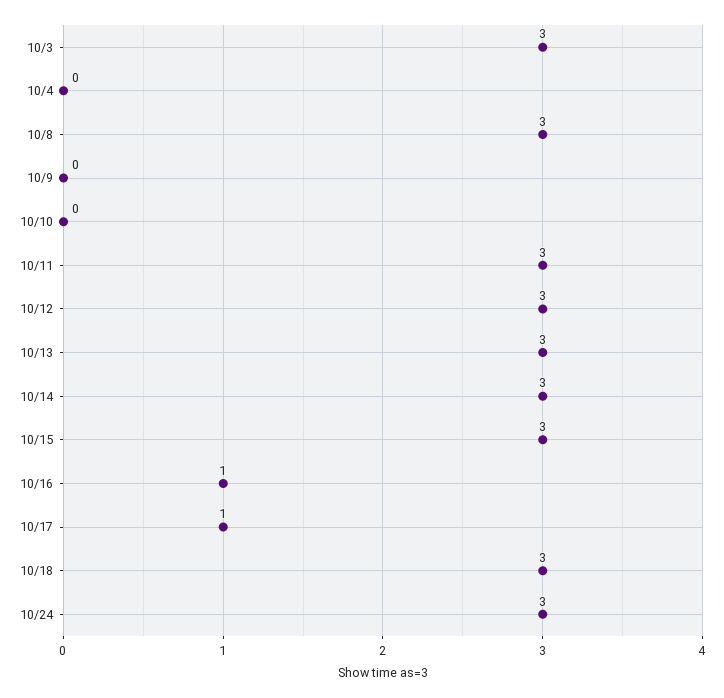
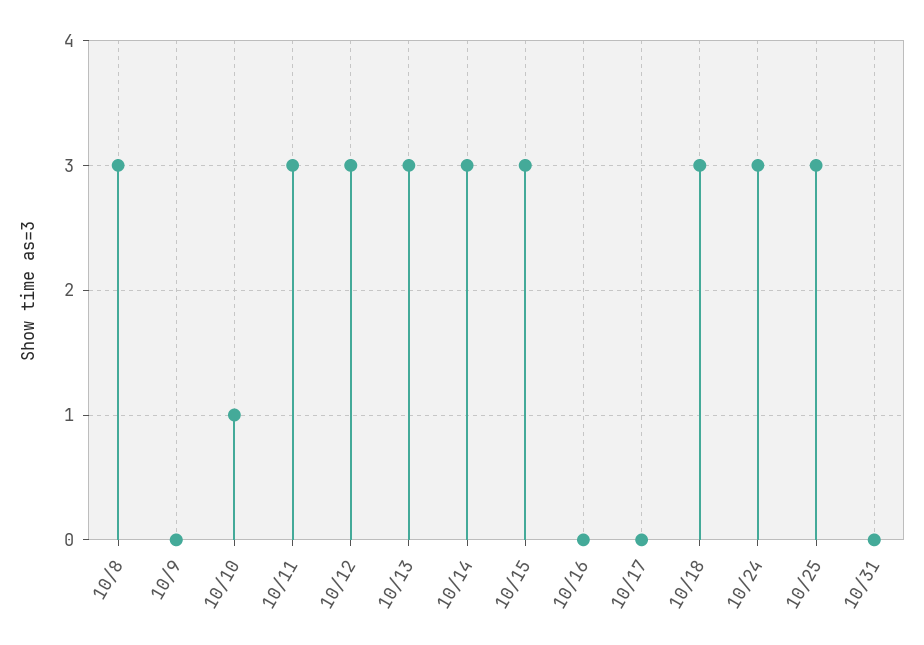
10/3: 3 -> none
10/4: 0 -> none
10/10: 0 -> 1
10/16: 1 -> 0
10/17: 1 -> 0
10/25: none -> 3
10/31: none -> 0

